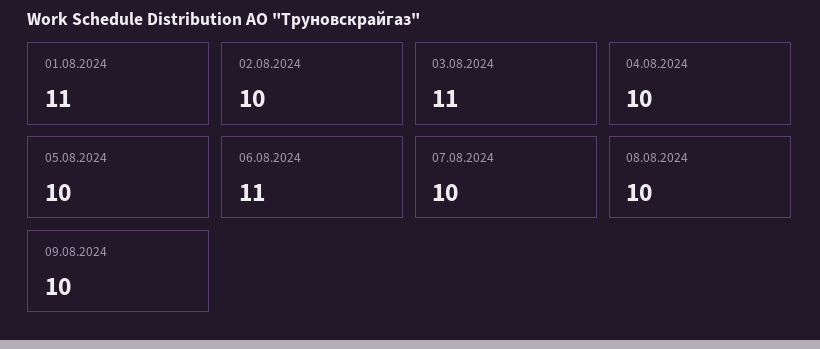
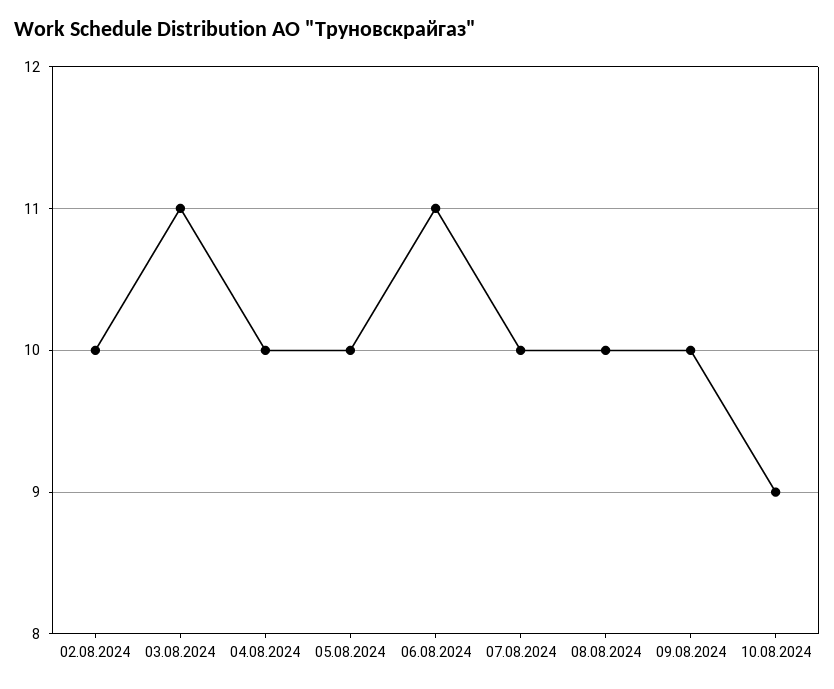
01.08.2024: 11 -> none
10.08.2024: none -> 9

